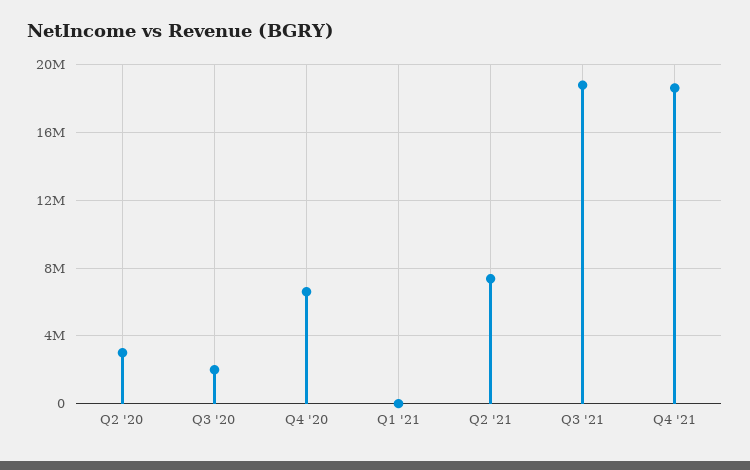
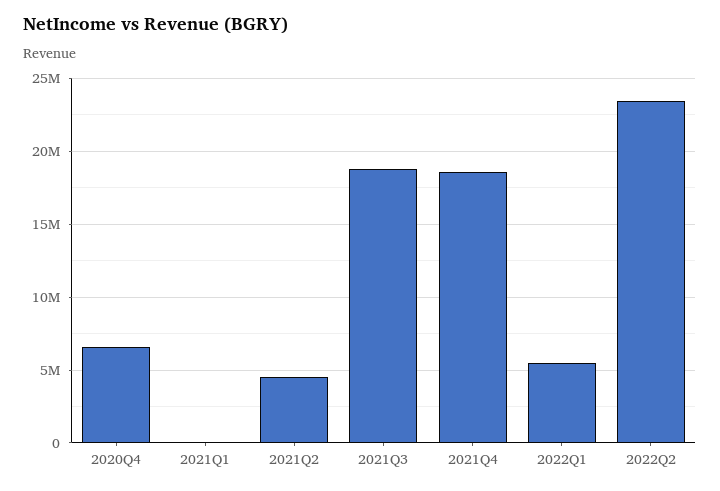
Q2 '20: 3000000 -> none
Q3 '20: 2000000 -> none
Q2 '21: 7500000 -> 4500000
2022Q1: none -> 5500000
2022Q2: none -> 23500000

